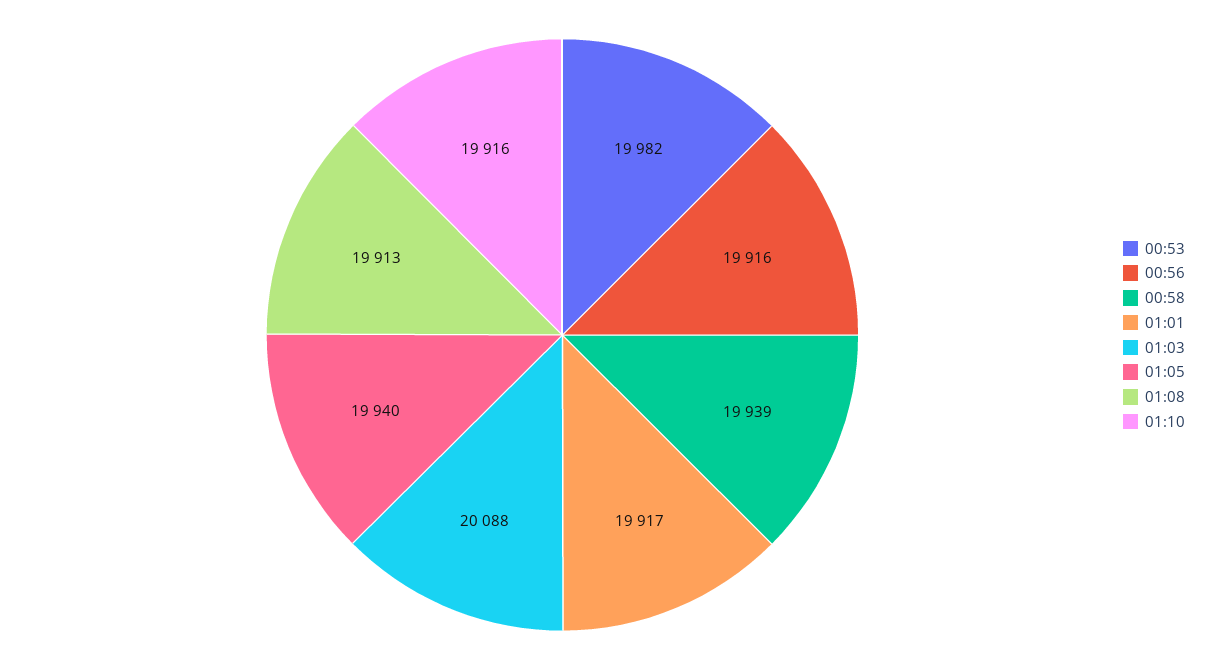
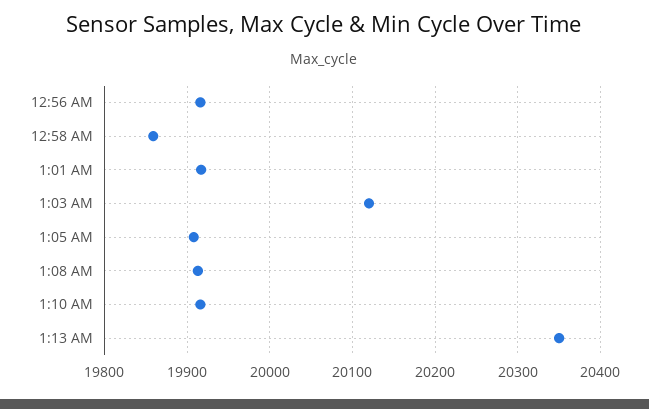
00:53: 19982 -> none
00:58: 19939 -> 19860
01:03: 20088 -> 20120
01:05: 19940 -> 19910
1:13 AM: none -> 20350

